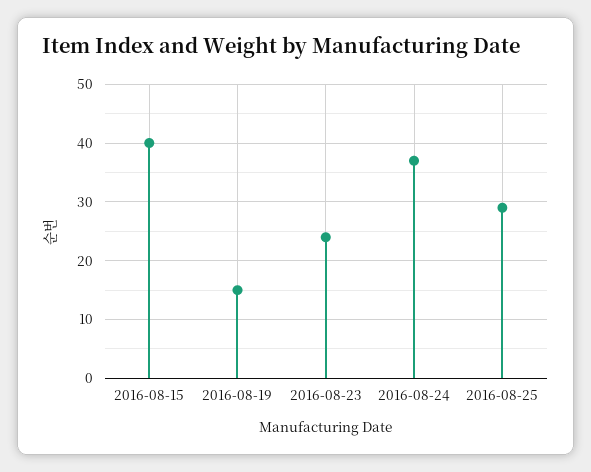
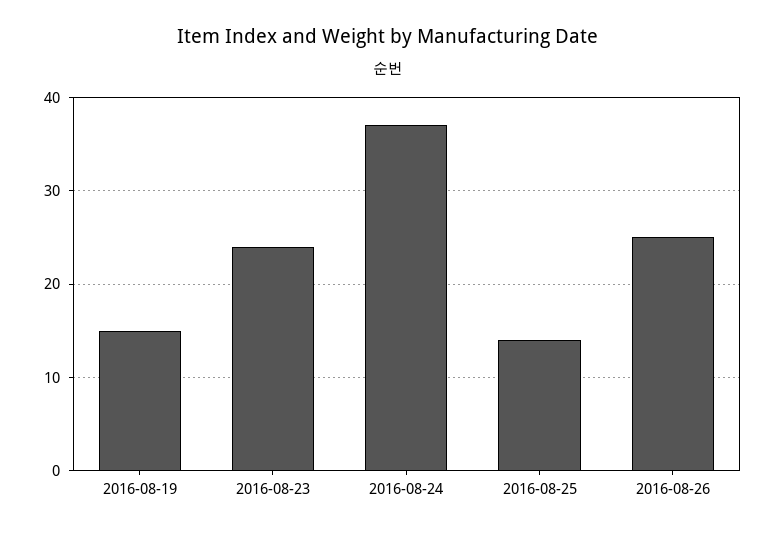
2016-08-15: 40 -> none
2016-08-25: 30 -> 14
2016-08-26: none -> 25

